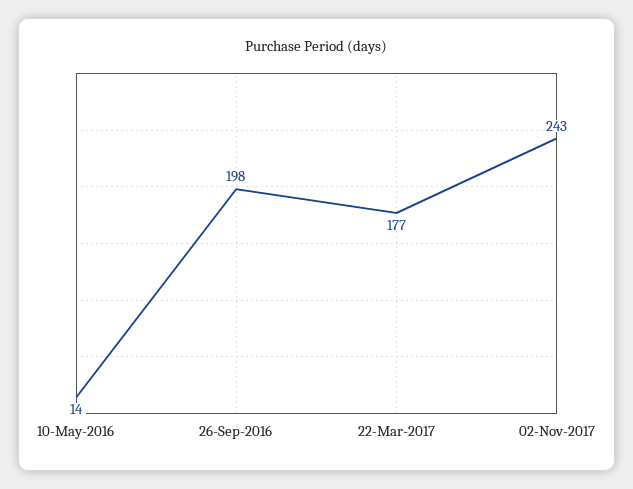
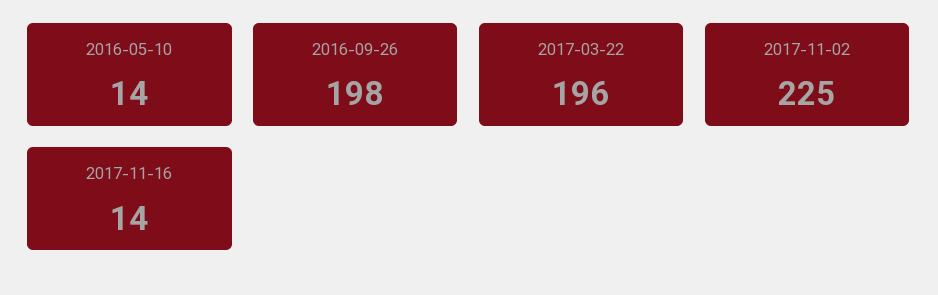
22-Mar-2017: 177 -> 196
02-Nov-2017: 243 -> 225
2017-11-16: none -> 14

